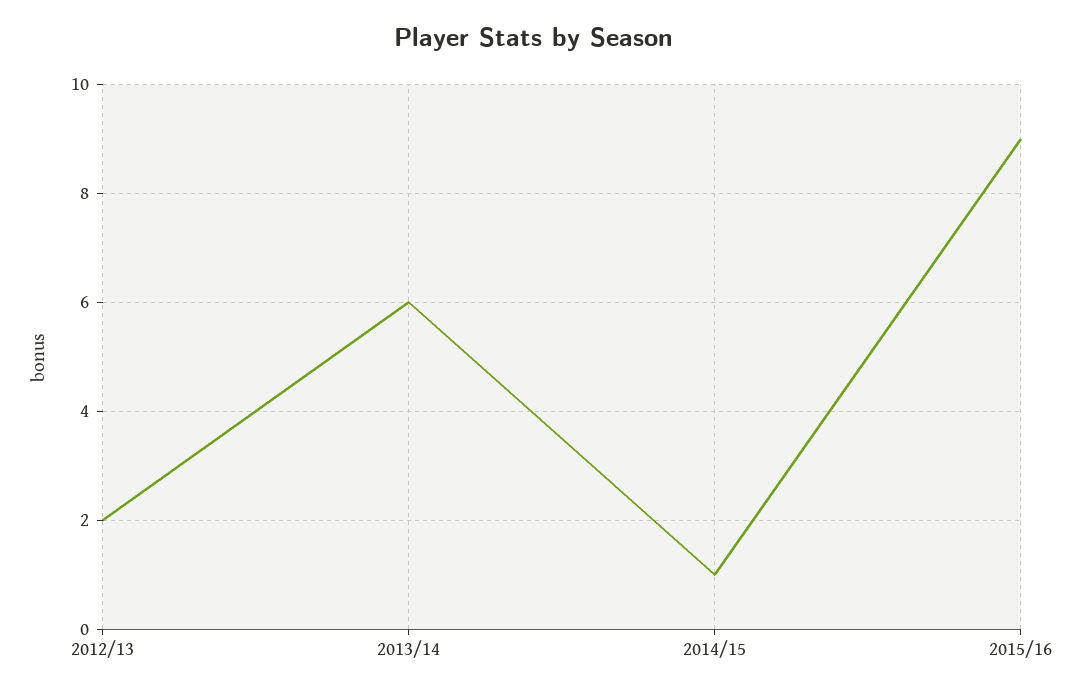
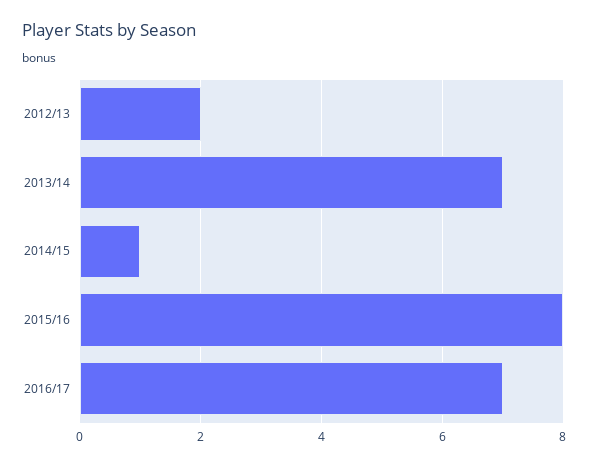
2013/14: 6 -> 7
2015/16: 9 -> 8
2016/17: none -> 7

